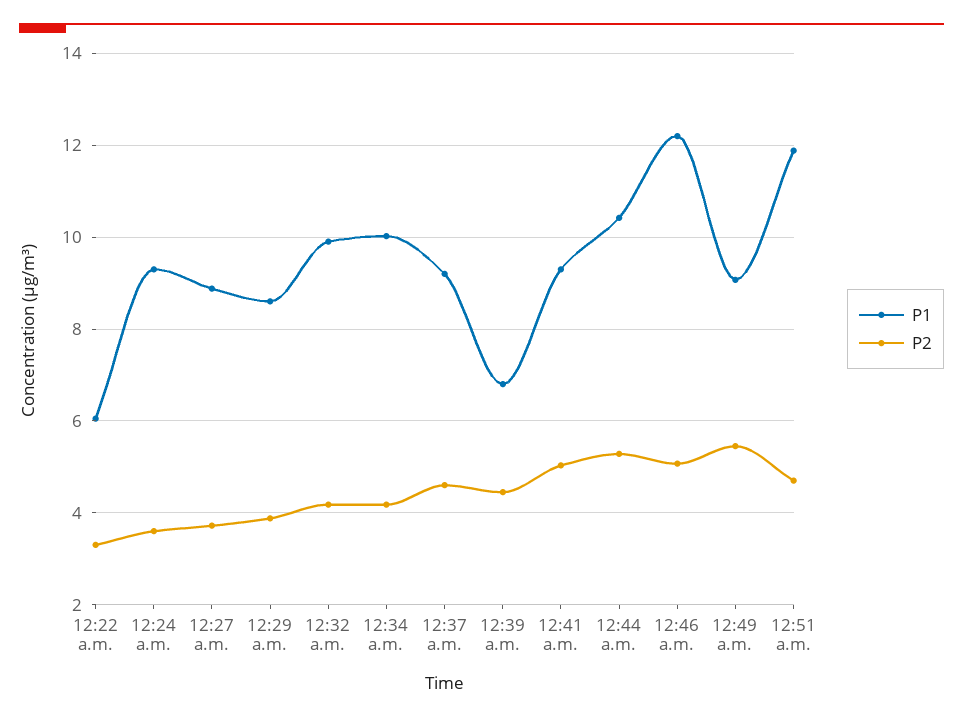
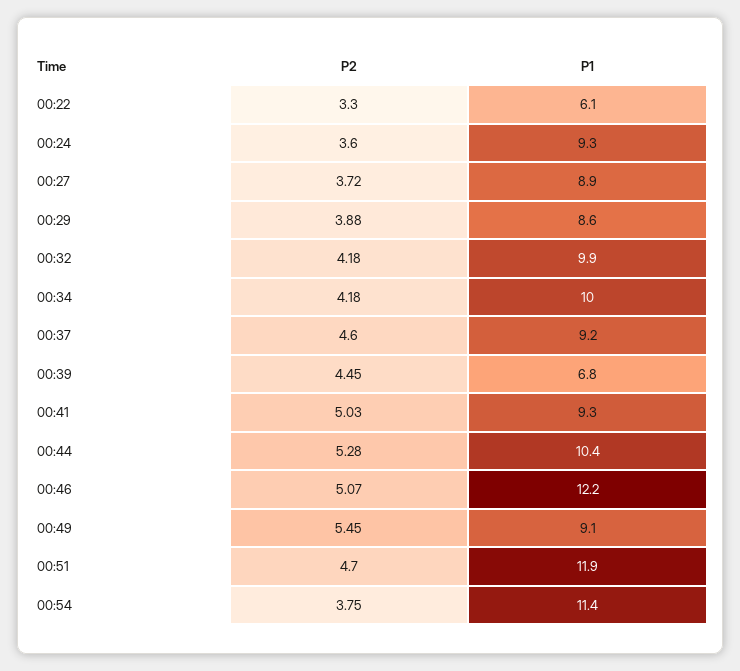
P2, 00:54: none -> 3.75
P1, 00:54: none -> 11.4

